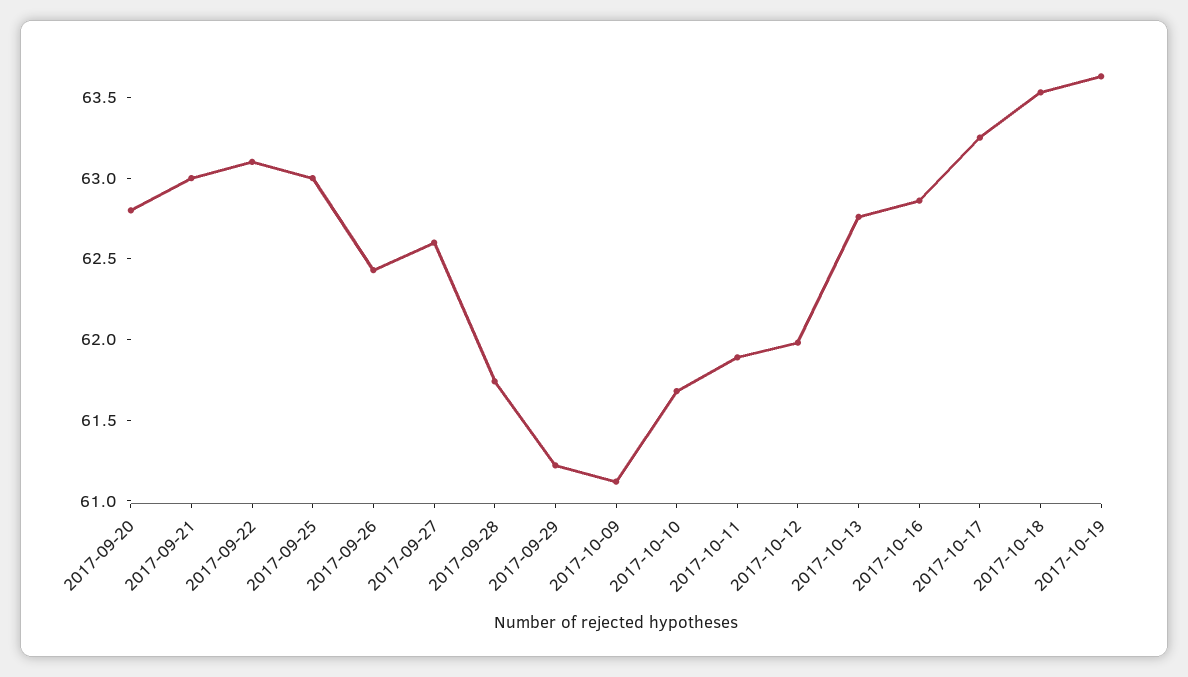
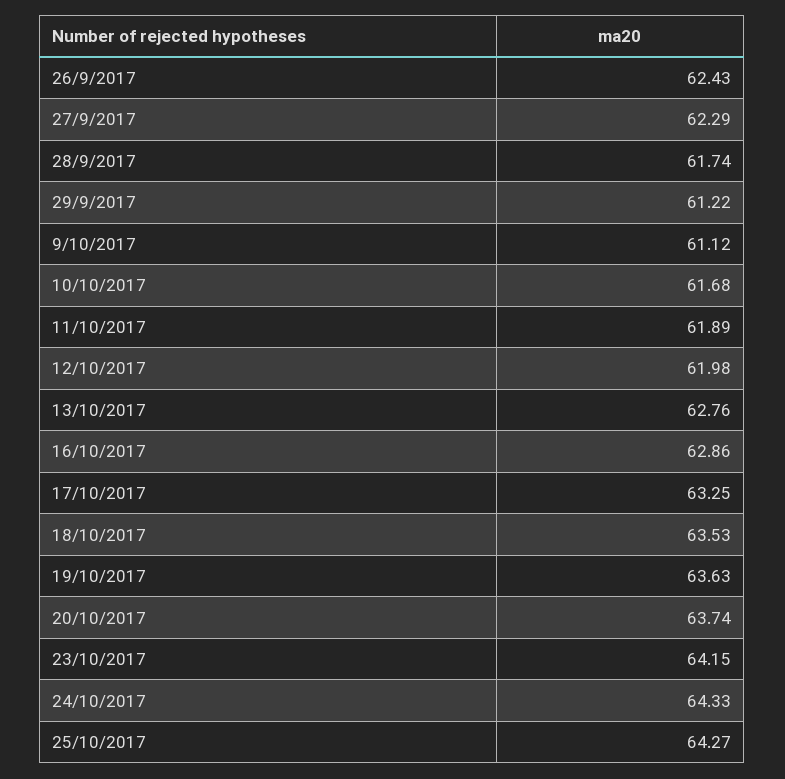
2017-09-20: 62.8 -> none
2017-09-21: 63 -> none
2017-09-22: 63.1 -> none
2017-09-25: 63 -> none
2017-09-27: 62.6 -> 62.29
20/10/2017: none -> 63.74
23/10/2017: none -> 64.15
24/10/2017: none -> 64.33
25/10/2017: none -> 64.27

